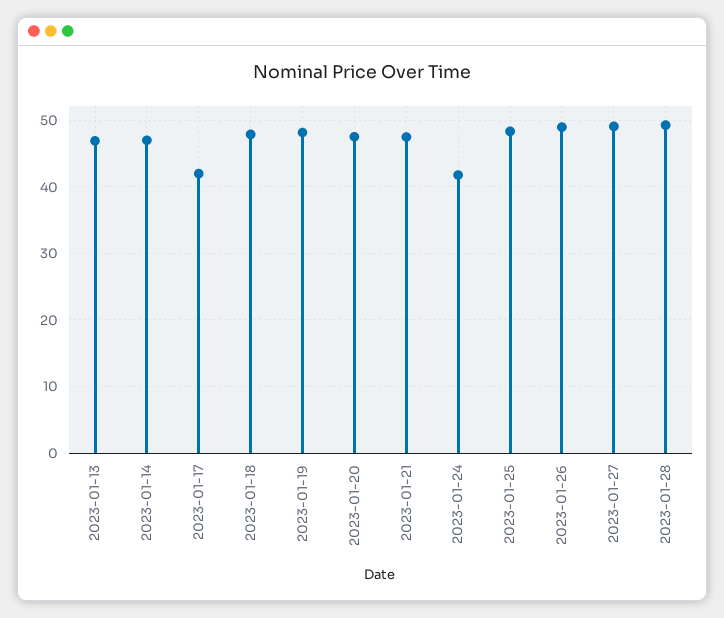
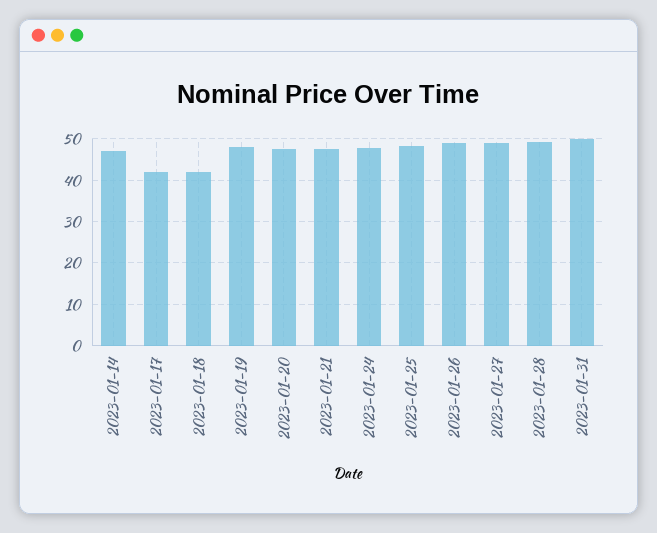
2023-01-13: 47 -> none
2023-01-18: 48 -> 42
2023-01-24: 42 -> 48
2023-01-31: none -> 50

